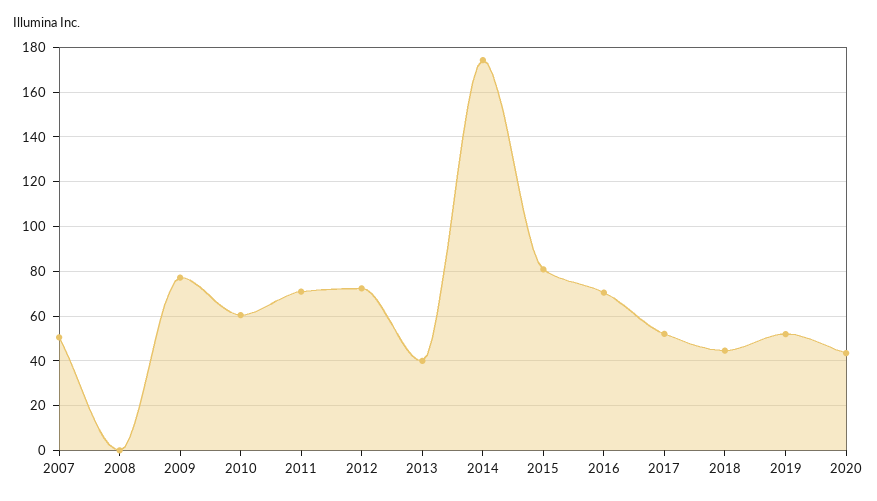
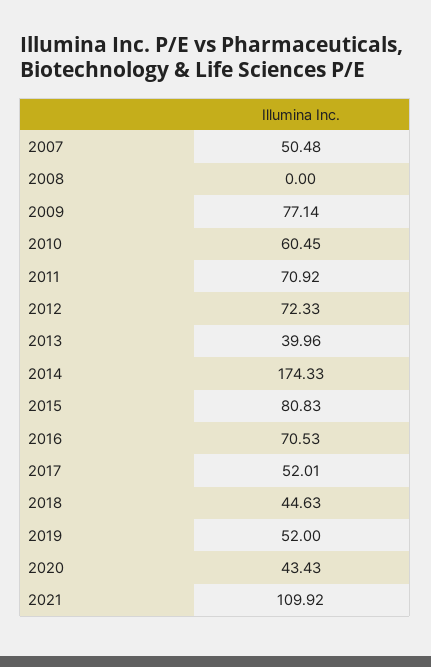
2021: none -> 109.92

